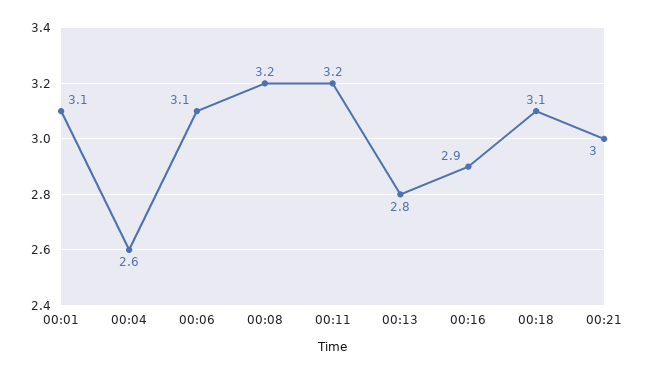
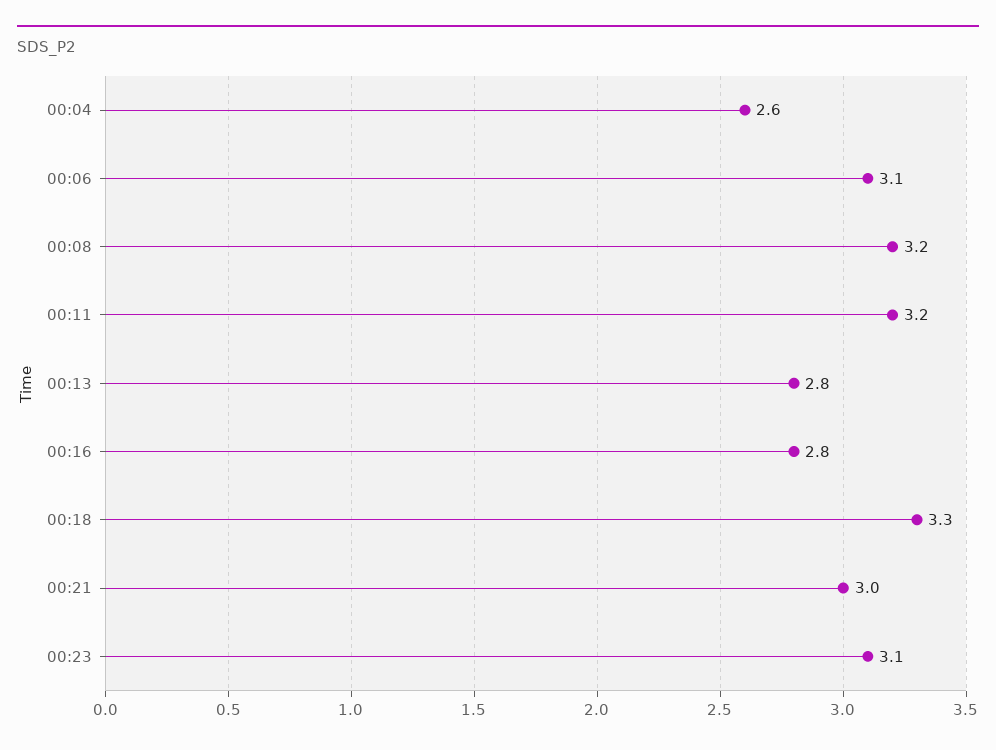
00:01: 3.1 -> none
00:16: 2.9 -> 2.8
00:18: 3.1 -> 3.3
00:23: none -> 3.1

